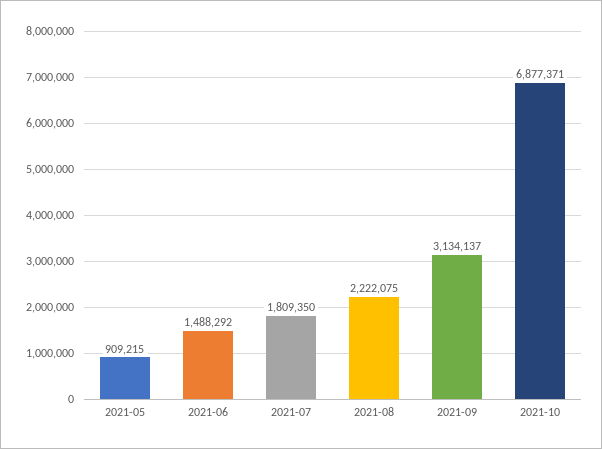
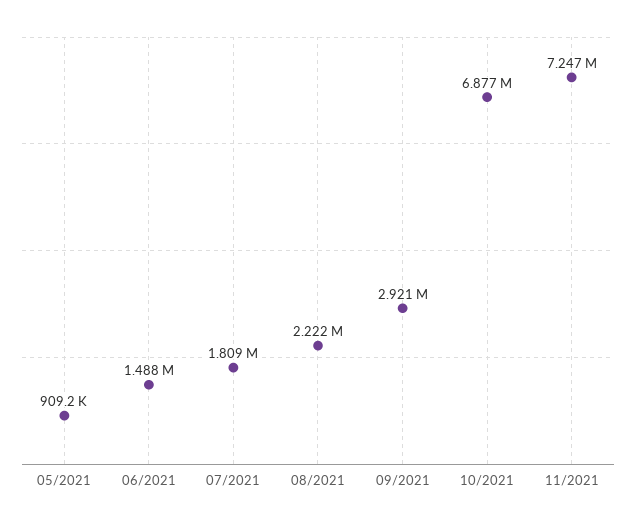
2021-09: 3134137 -> 2921000
11/2021: none -> 7247000

